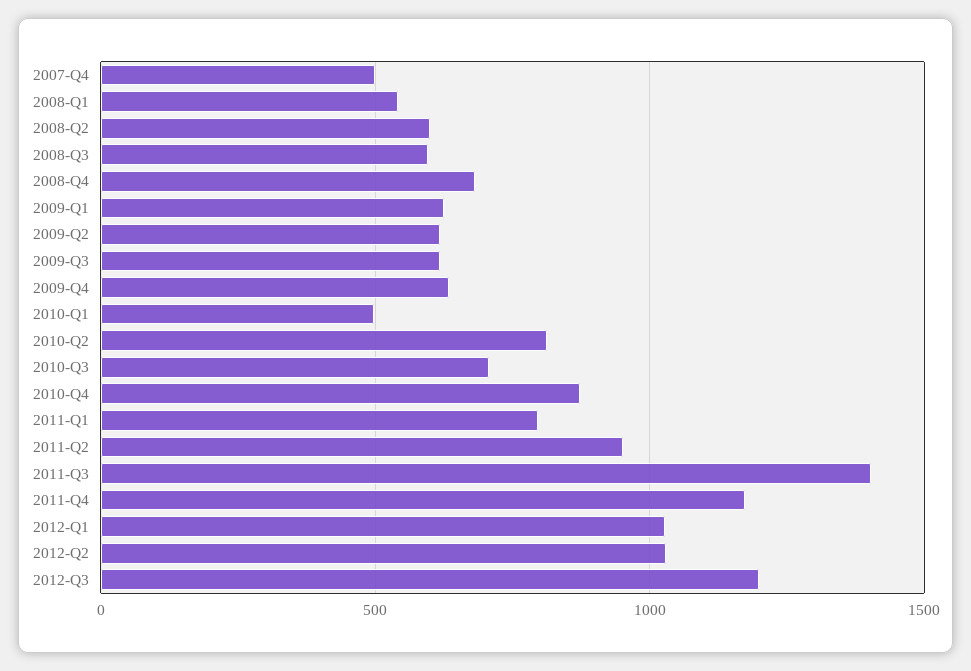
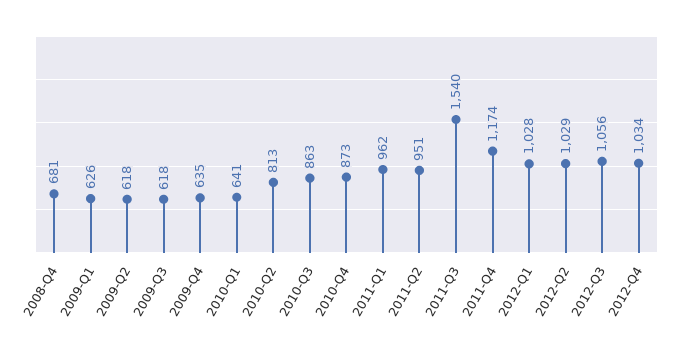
2007-Q4: 500 -> none
2008-Q1: 550 -> none
2008-Q2: 600 -> none
2008-Q3: 600 -> none
2010-Q1: 500 -> 641
2010-Q3: 700 -> 863
2011-Q1: 800 -> 962
2011-Q3: 1400 -> 1540
2012-Q3: 1200 -> 1056
2012-Q4: none -> 1034

